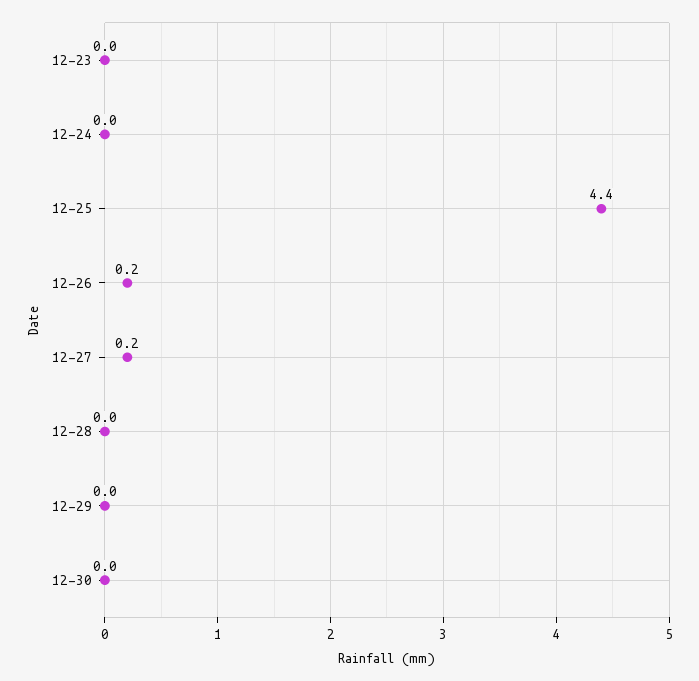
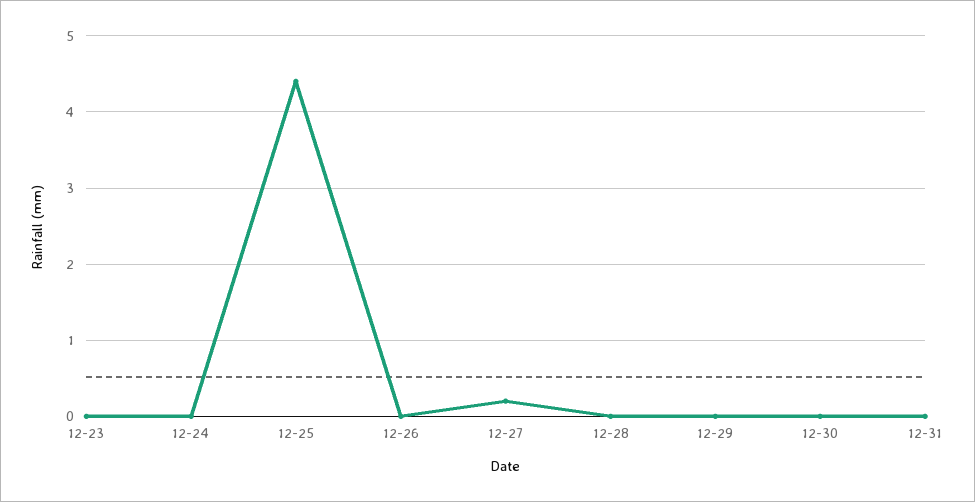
12-26: 0.2 -> 0
12-31: none -> 0

